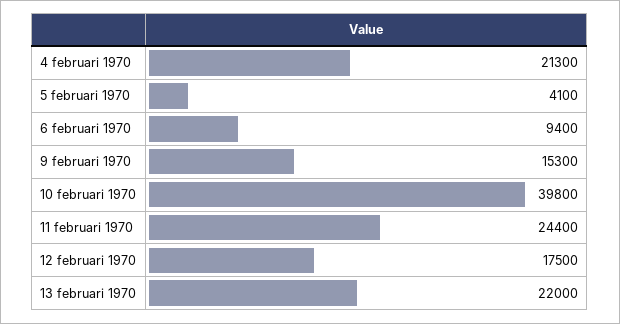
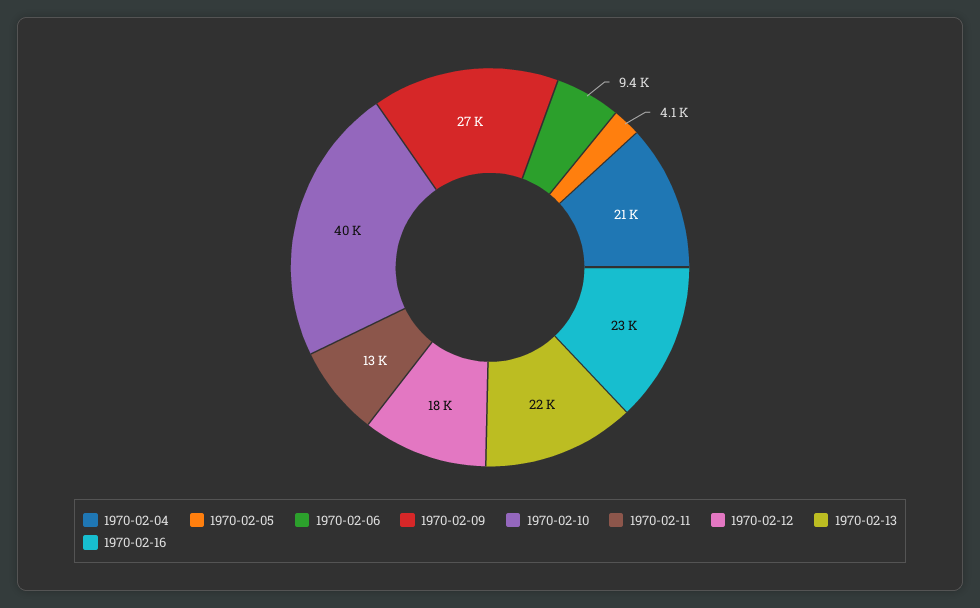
9 februari 1970: 15300 -> 27000
11 februari 1970: 24400 -> 13000
1970-02-16: none -> 23000

